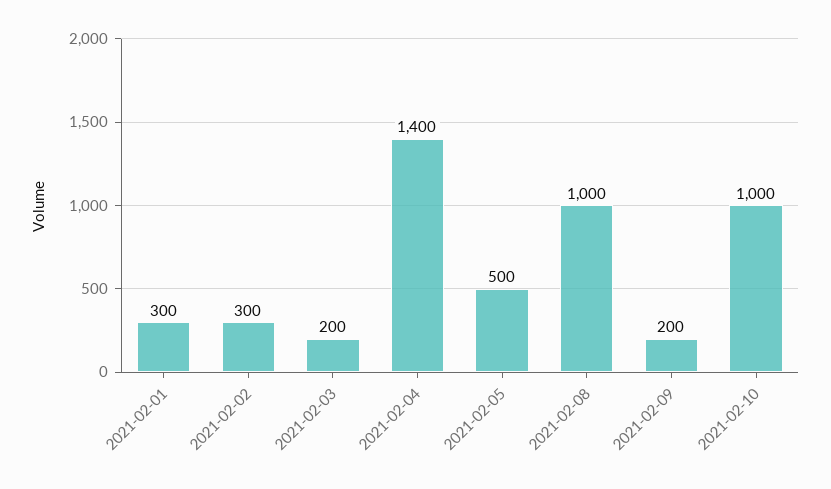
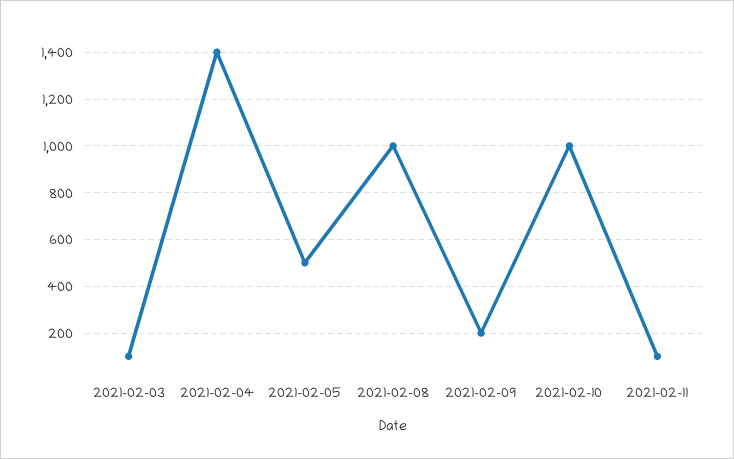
2021-02-01: 300 -> none
2021-02-02: 300 -> none
2021-02-03: 200 -> 100
2021-02-11: none -> 100

